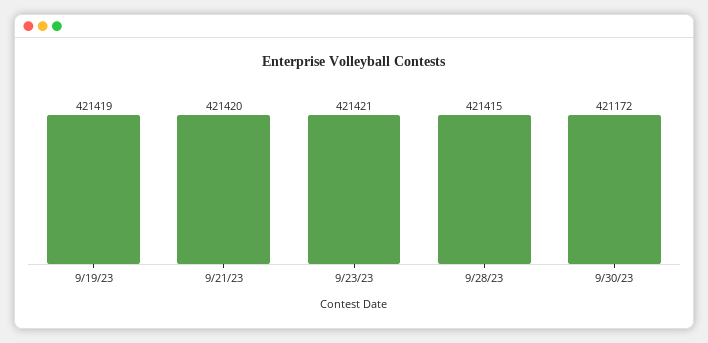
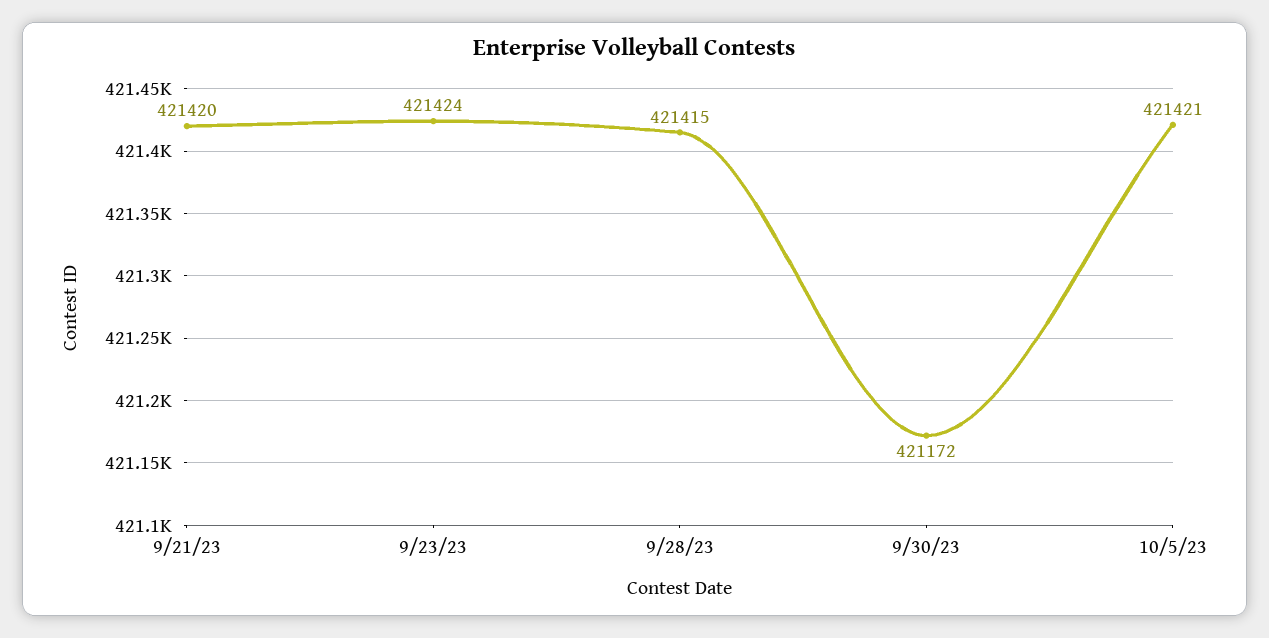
9/19/23: 421419 -> none
9/23/23: 421421 -> 421424
10/5/23: none -> 421421

